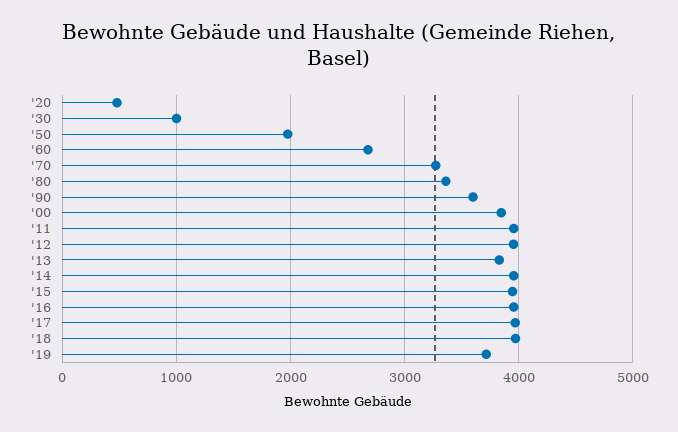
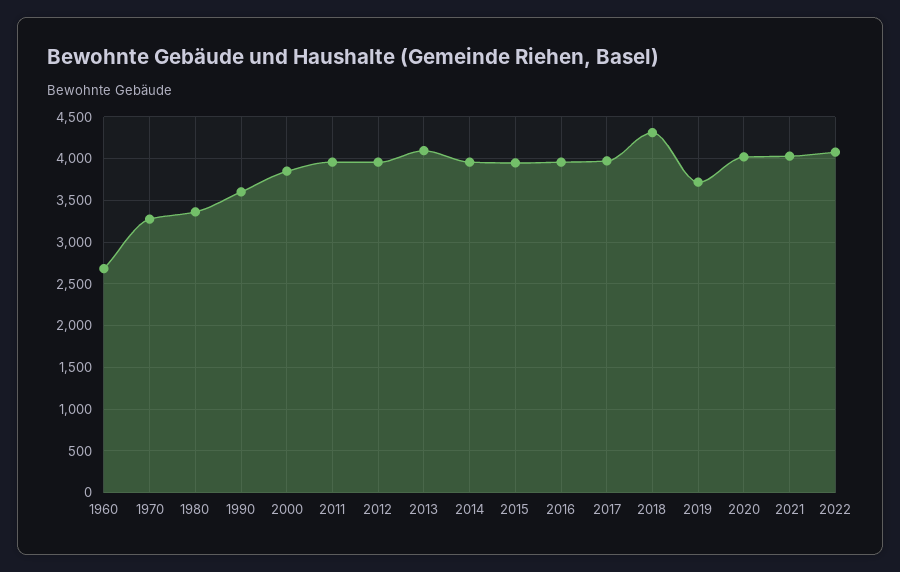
'20: 500 -> none
'30: 1000 -> none
'50: 2000 -> none
'13: 3800 -> 4100
'18: 4000 -> 4300
2020: none -> 4000
2021: none -> 4000
2022: none -> 4100

